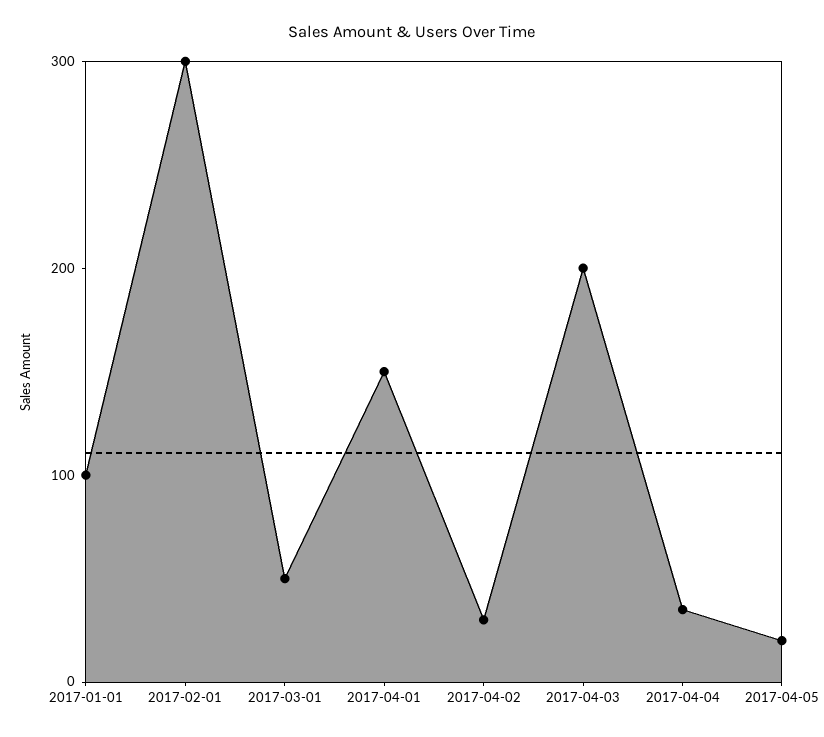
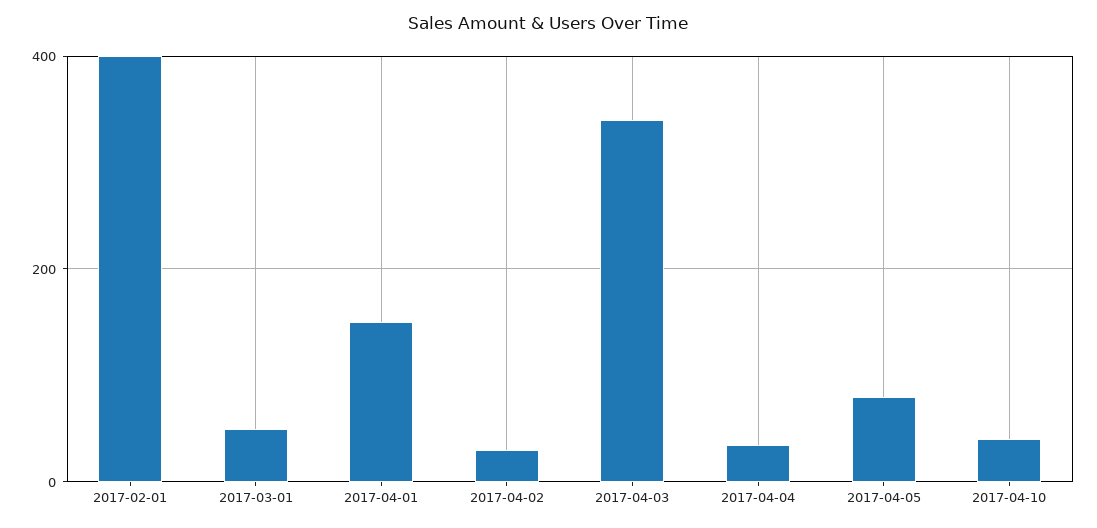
2017-01-01: 100 -> none
2017-02-01: 300 -> 400
2017-04-03: 200 -> 340
2017-04-05: 20 -> 80
2017-04-10: none -> 40

